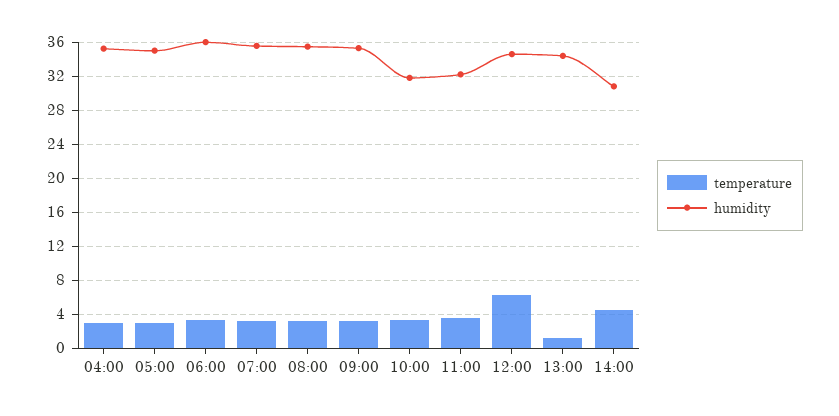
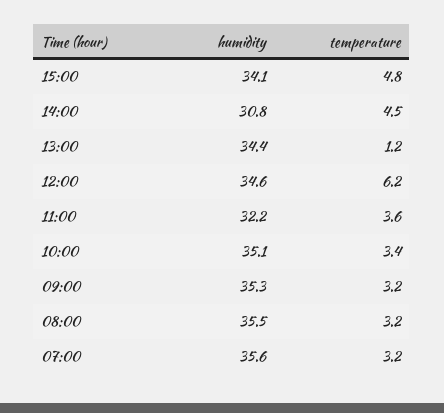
temperature, 04:00: 3 -> none
humidity, 04:00: 35 -> none
temperature, 05:00: 3 -> none
humidity, 05:00: 35 -> none
temperature, 06:00: 3 -> none
humidity, 06:00: 36 -> none
humidity, 10:00: 32 -> 35.1
humidity, 15:00: none -> 34.1
temperature, 15:00: none -> 4.8

